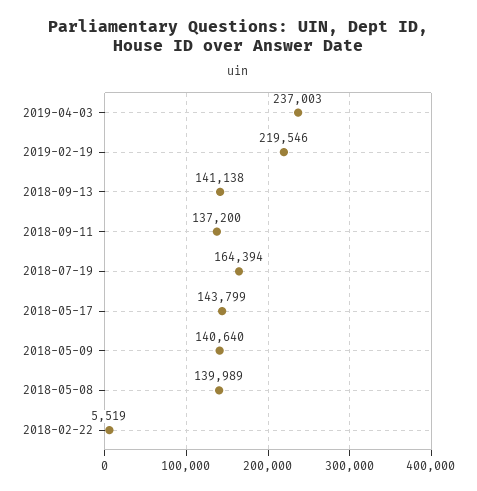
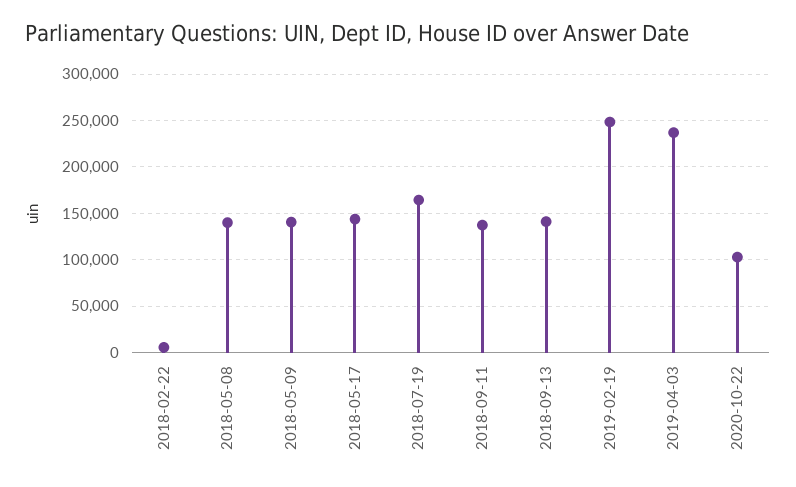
2019-02-19: 219546 -> 250000
2020-10-22: none -> 100000

